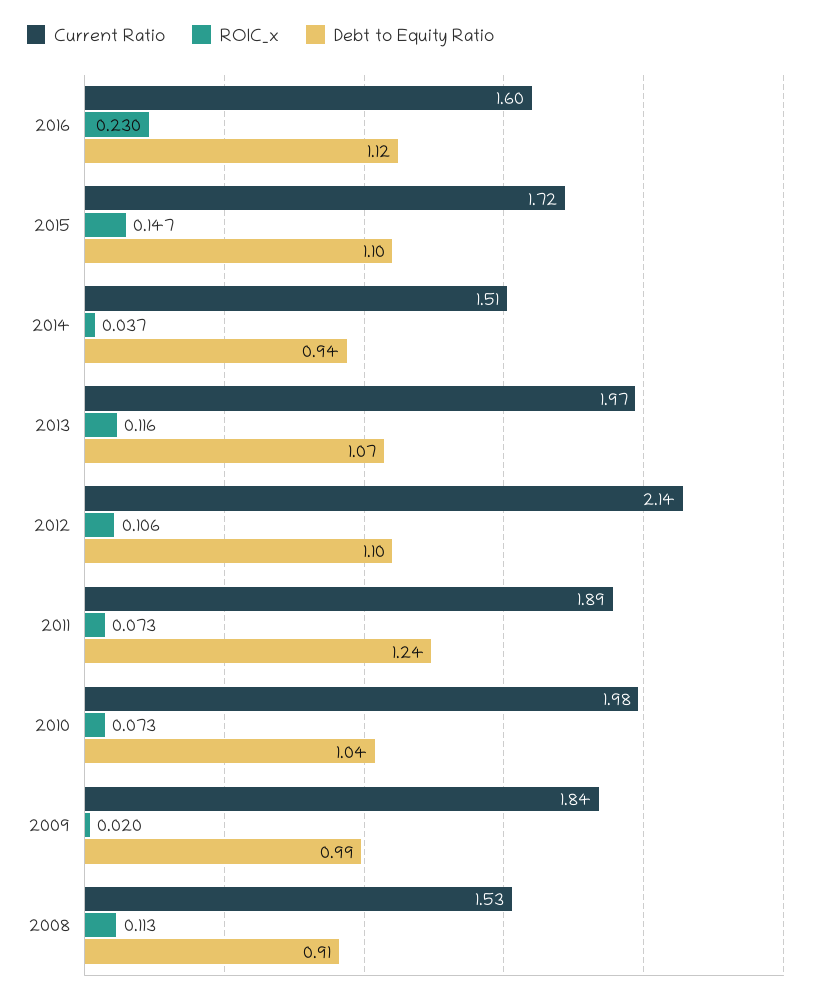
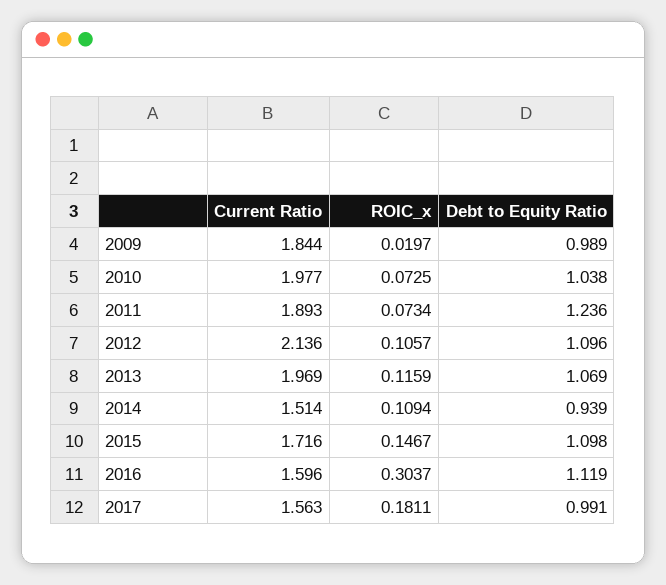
ROIC_x, 2016: 0.23 -> 0.3037
ROIC_x, 2014: 0.037 -> 0.1094
Current Ratio, 2008: 1.53 -> none
ROIC_x, 2008: 0.113 -> none
Debt to Equity Ratio, 2008: 0.91 -> none
Current Ratio, 2017: none -> 1.563
ROIC_x, 2017: none -> 0.1811
Debt to Equity Ratio, 2017: none -> 0.991

